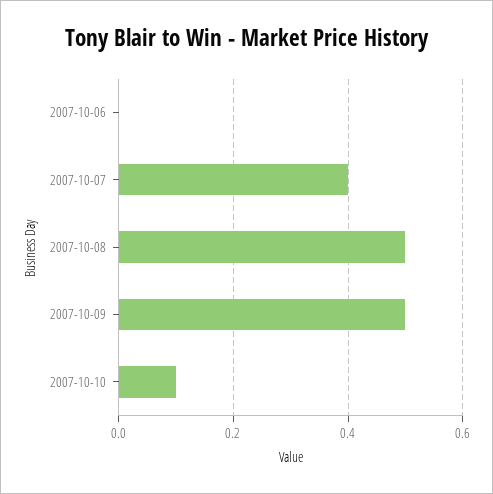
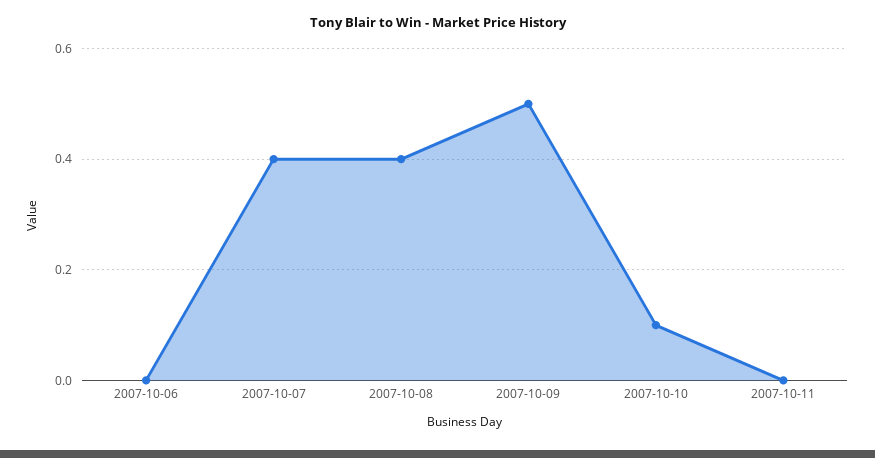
2007-10-08: 0.5 -> 0.4
2007-10-11: none -> 0

